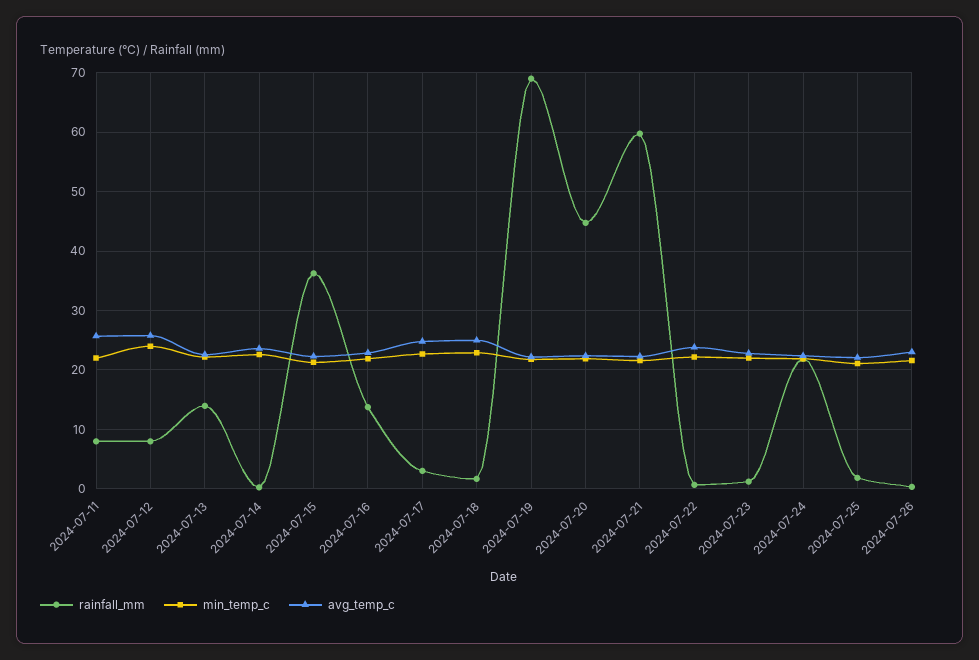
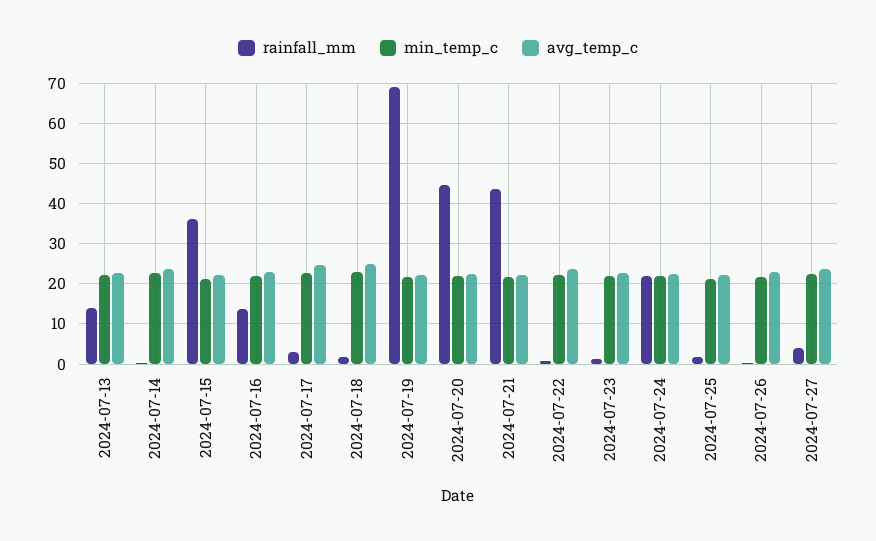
rainfall_mm, 2024-07-11: 8 -> none
min_temp_c, 2024-07-11: 22 -> none
avg_temp_c, 2024-07-11: 26 -> none
rainfall_mm, 2024-07-12: 8 -> none
min_temp_c, 2024-07-12: 24 -> none
avg_temp_c, 2024-07-12: 26 -> none
rainfall_mm, 2024-07-21: 60 -> 44
rainfall_mm, 2024-07-27: none -> 4
min_temp_c, 2024-07-27: none -> 22
avg_temp_c, 2024-07-27: none -> 24

